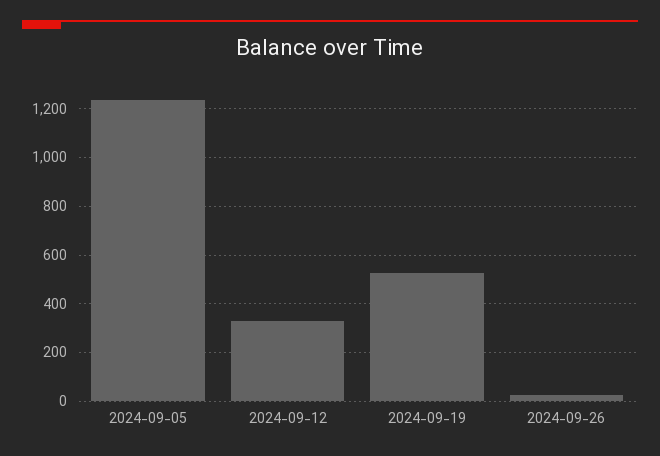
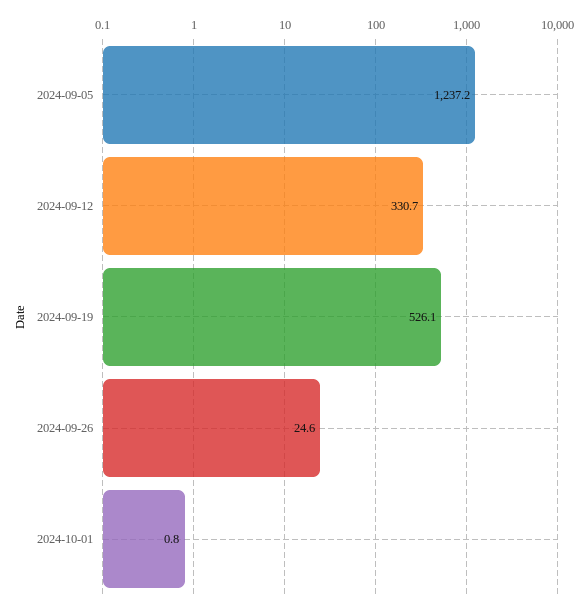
2024-10-01: none -> 0.8

